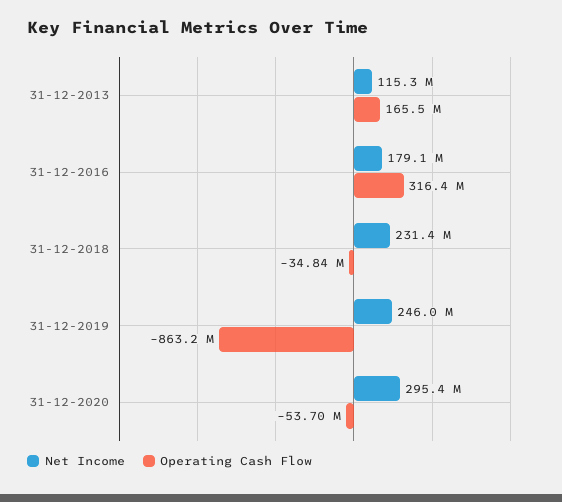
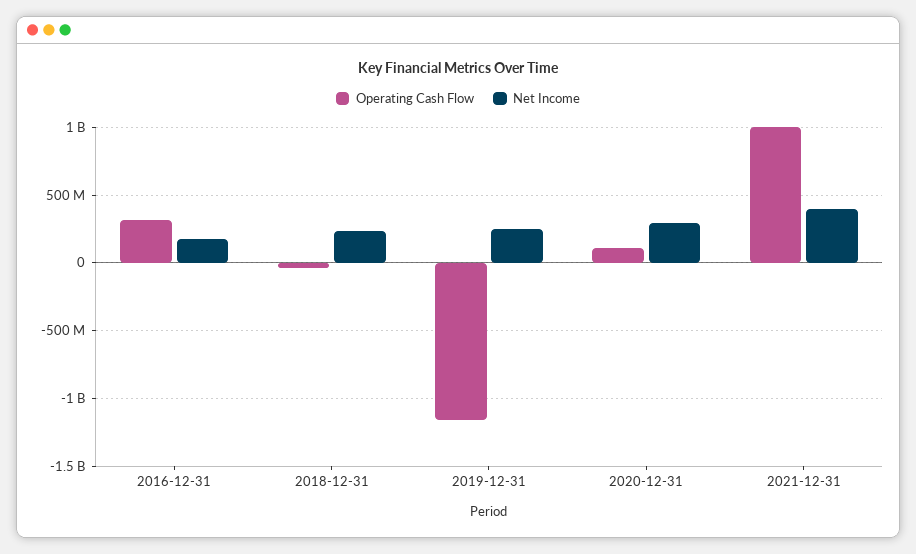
Net Income, 31-12-2013: 115300000 -> none
Operating Cash Flow, 31-12-2013: 165500000 -> none
Operating Cash Flow, 31-12-2019: -863200000 -> -1150000000
Operating Cash Flow, 31-12-2020: -53700000 -> 100000000
Operating Cash Flow, 2021-12-31: none -> 1000000000
Net Income, 2021-12-31: none -> 400000000

